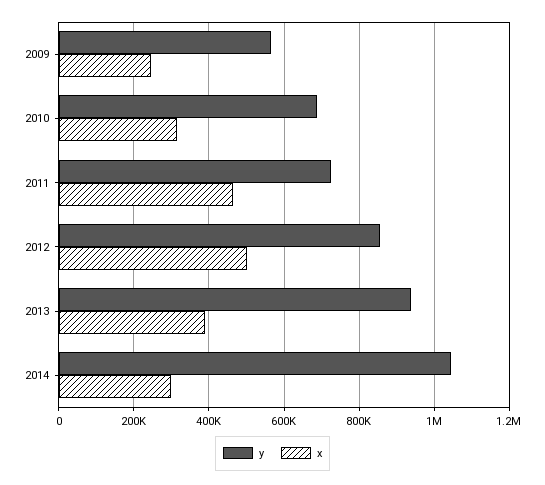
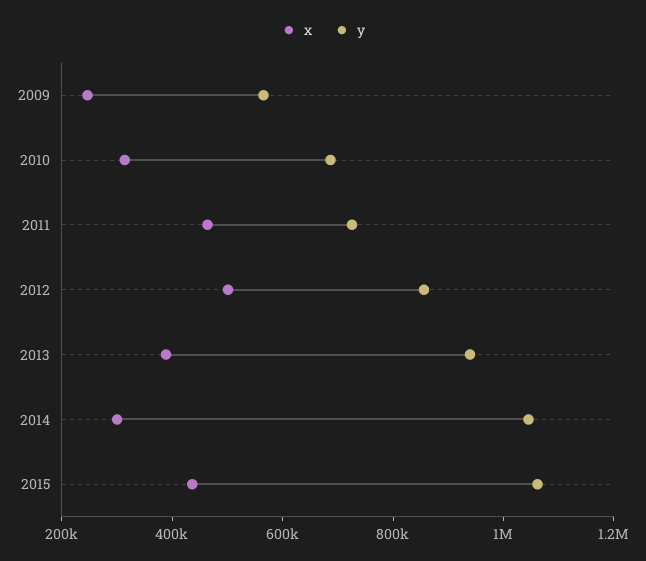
x, 2015: none -> 450000
y, 2015: none -> 1050000

